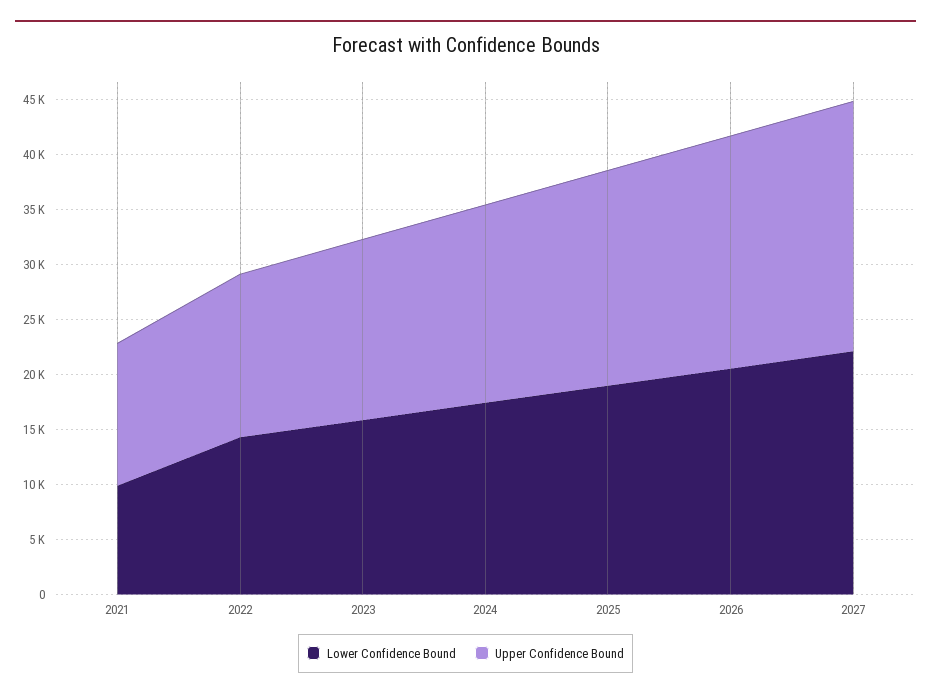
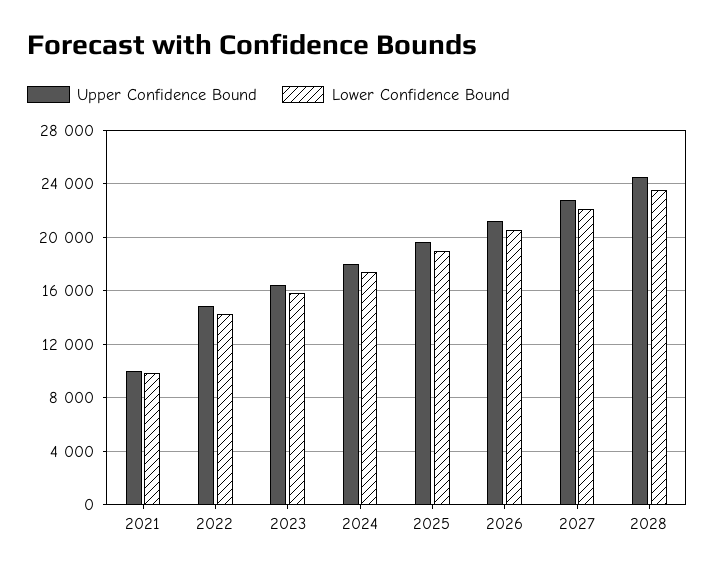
Upper Confidence Bound, 2021: 13000 -> 10000
Upper Confidence Bound, 2028: none -> 24500
Lower Confidence Bound, 2028: none -> 23500

